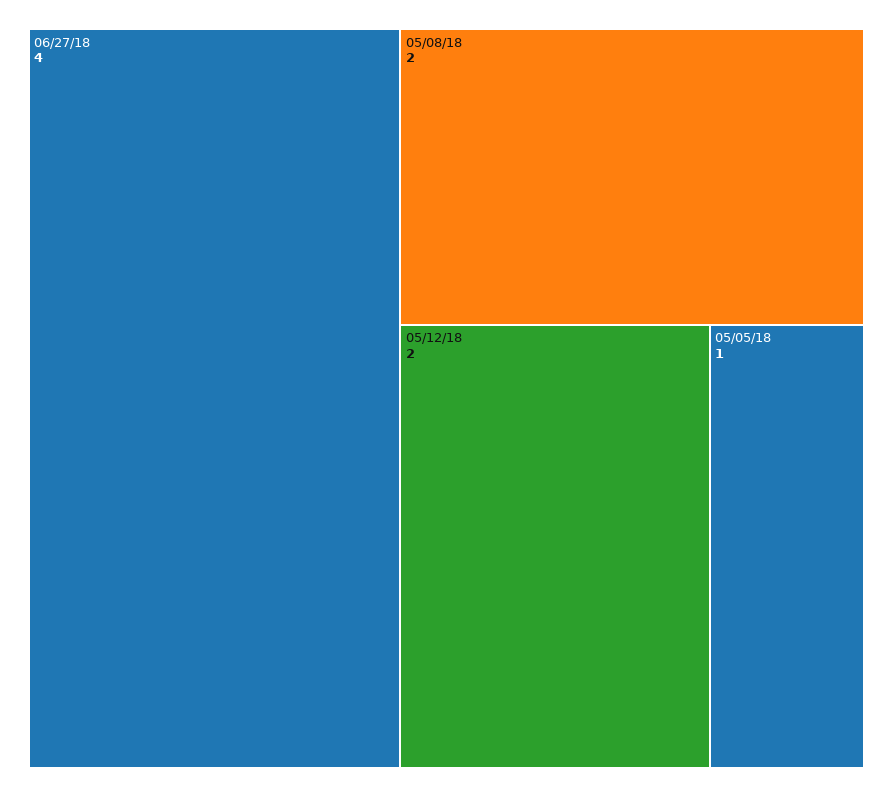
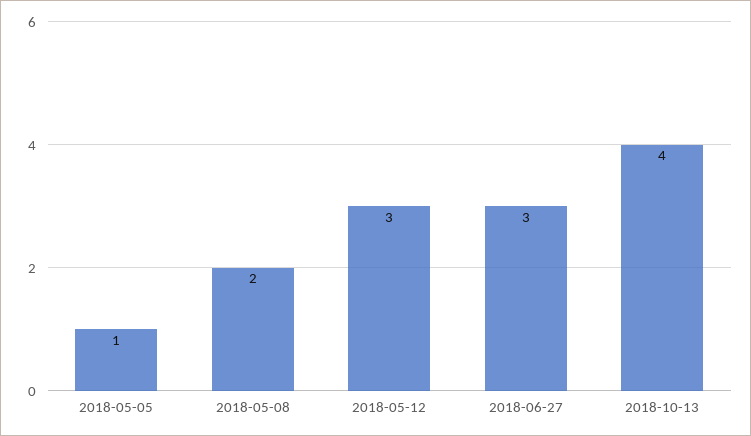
06/27/18: 4 -> 3
05/12/18: 2 -> 3
2018-10-13: none -> 4

